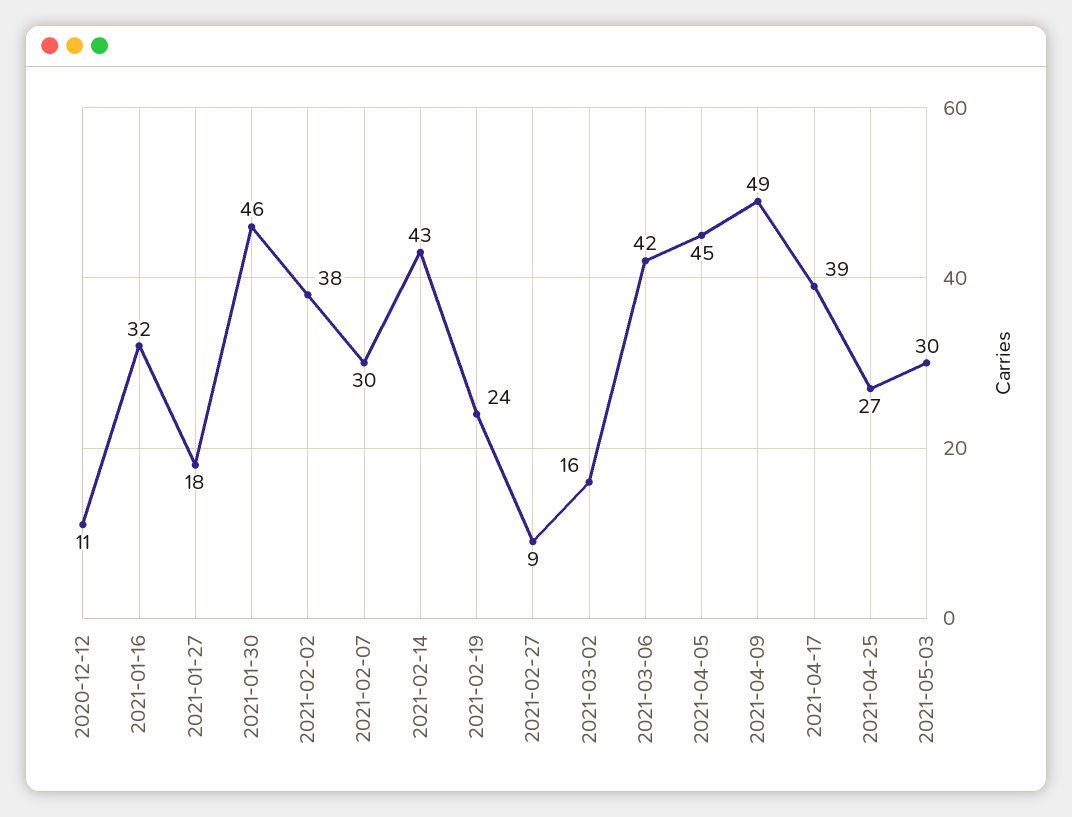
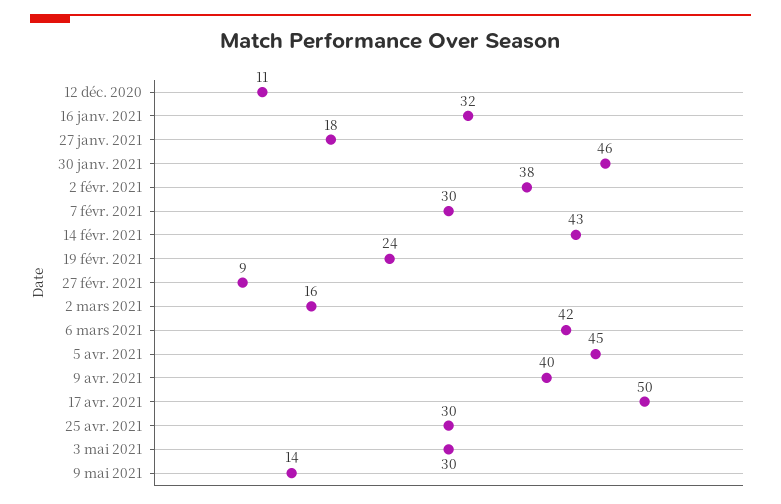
2021-04-09: 49 -> 40
2021-04-17: 39 -> 50
2021-04-25: 27 -> 30
9 mai 2021: none -> 14

